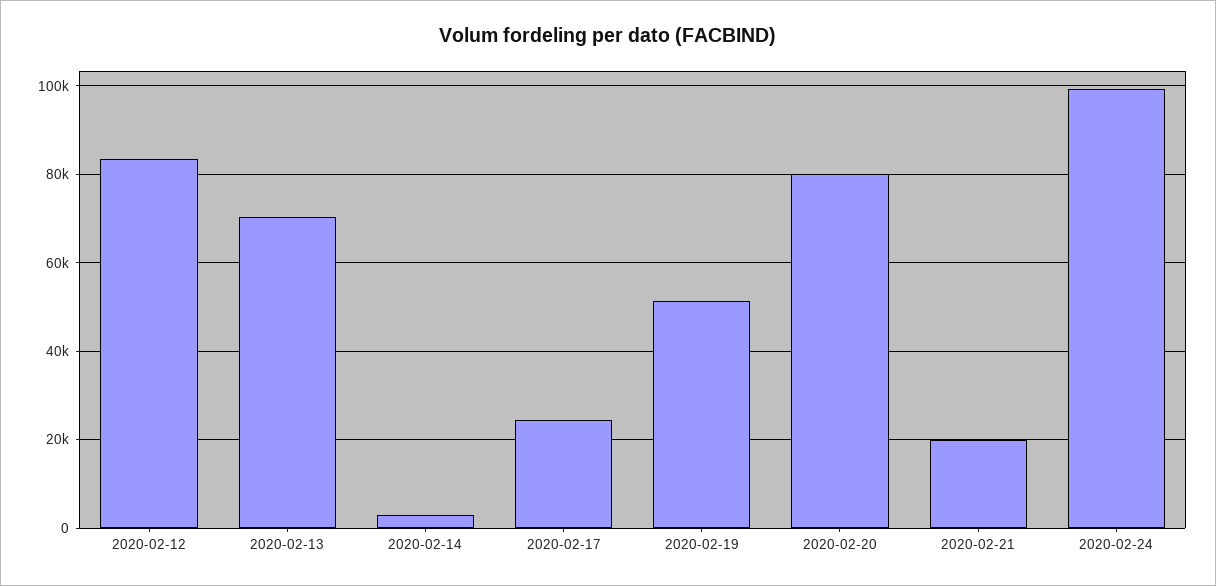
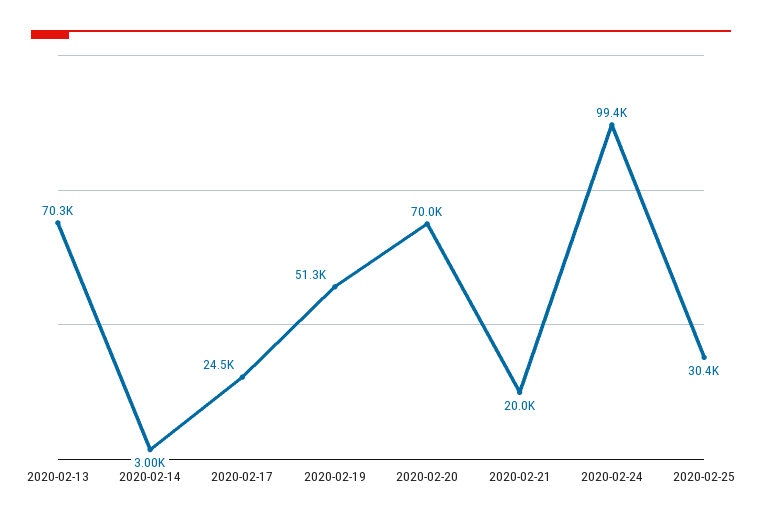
2020-02-12: 84000 -> none
2020-02-20: 80000 -> 70000
2020-02-25: none -> 30400

